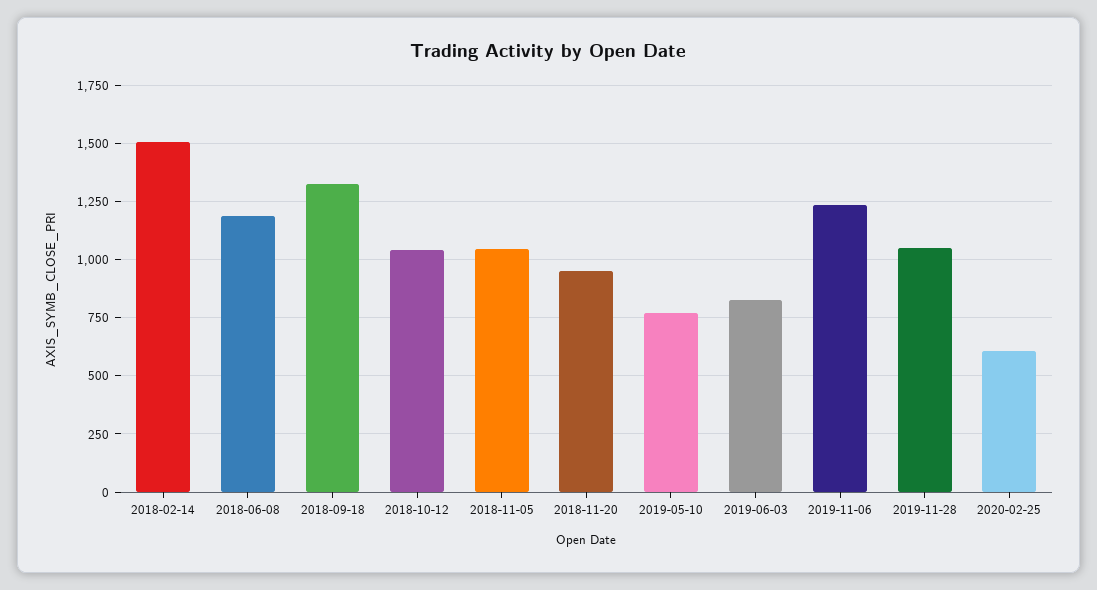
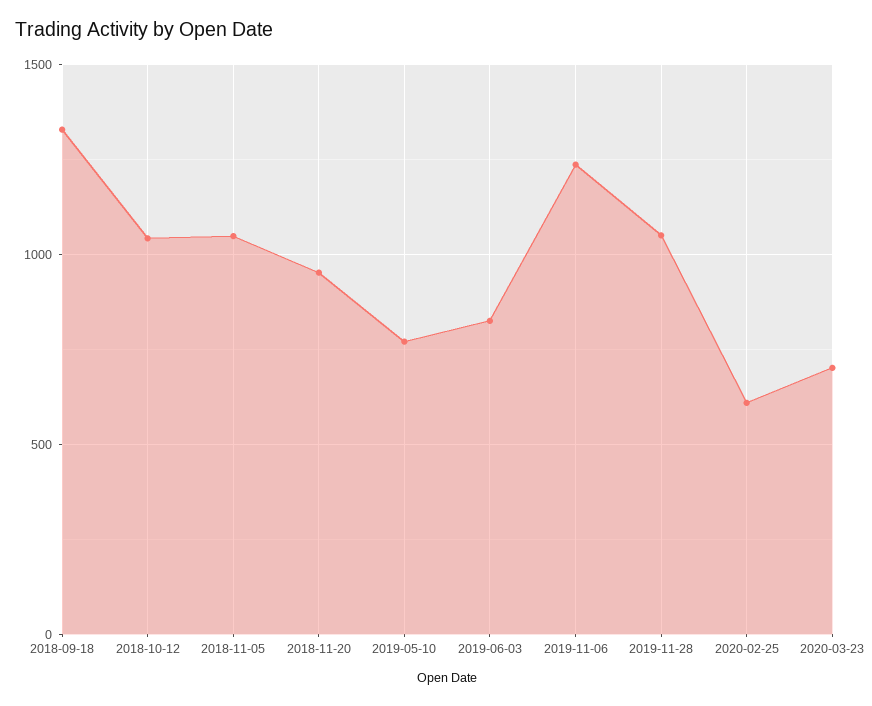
2018-02-14: 1500 -> none
2018-06-08: 1200 -> none
2020-03-23: none -> 700

